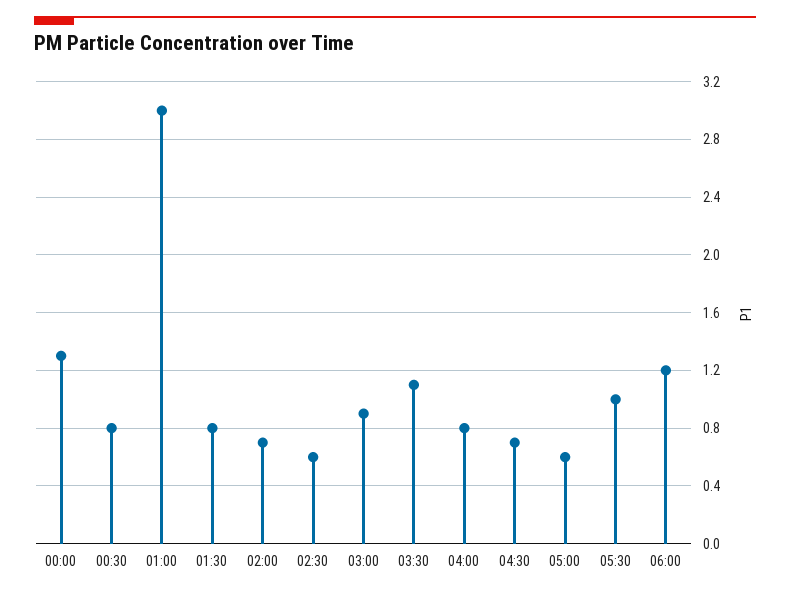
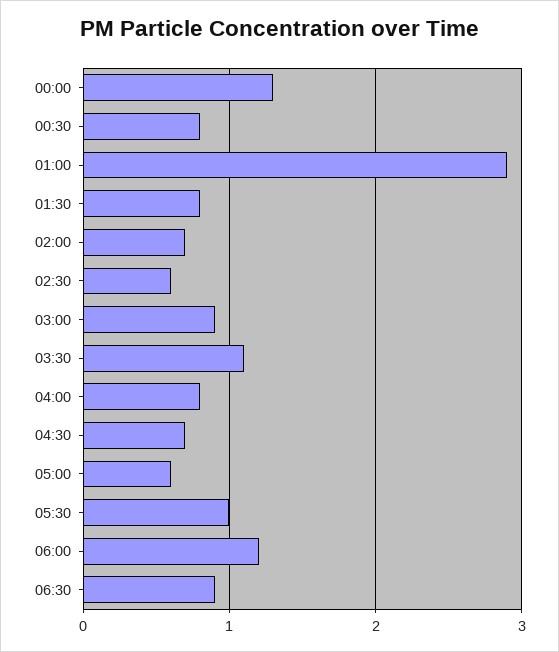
01:00: 3 -> 2.9
06:30: none -> 0.9

